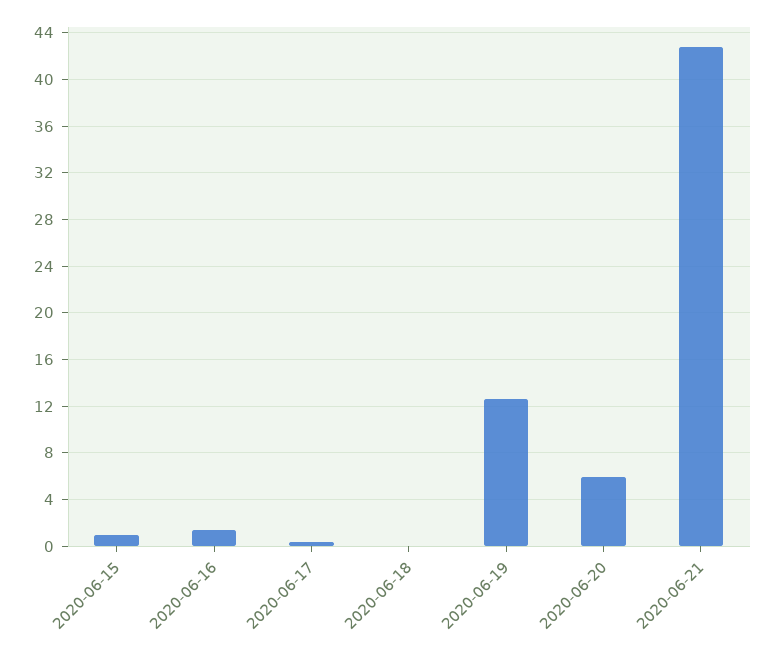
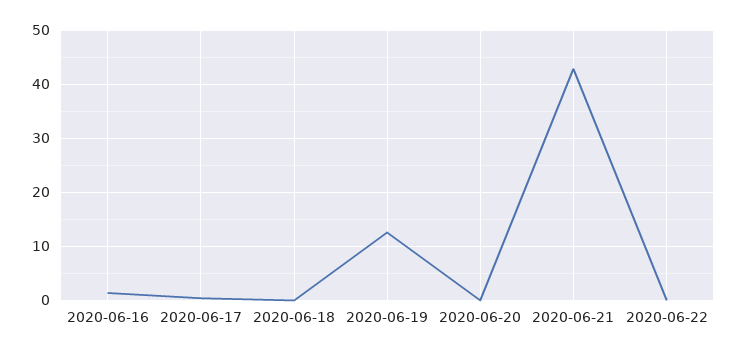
2020-06-15: 1 -> none
2020-06-20: 6 -> 0
2020-06-22: none -> 0

